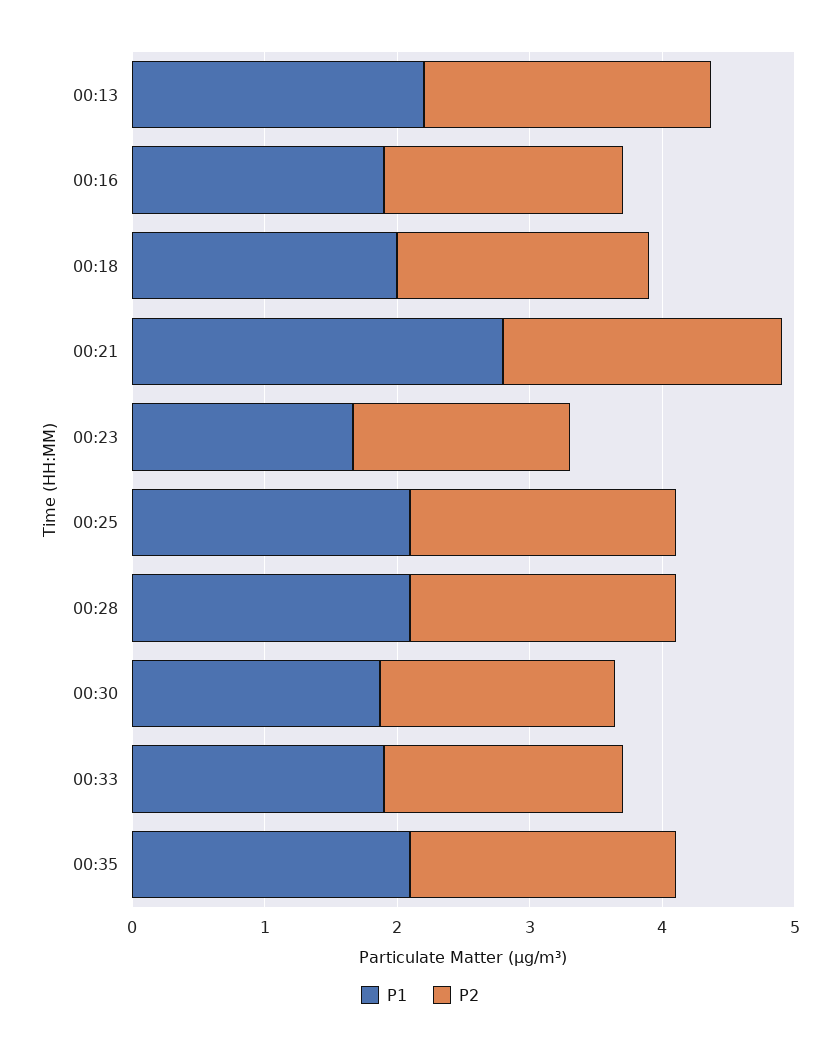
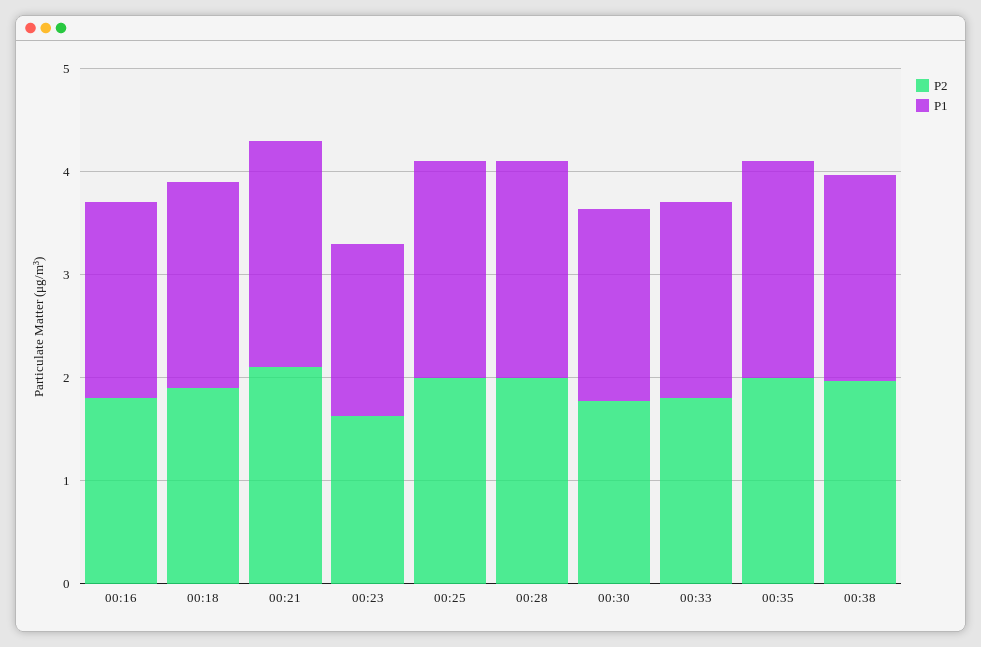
P1, 00:13: 2.2 -> none
P2, 00:13: 2.2 -> none
P1, 00:21: 2.8 -> 2.2
P2, 00:38: none -> 2
P1, 00:38: none -> 2

